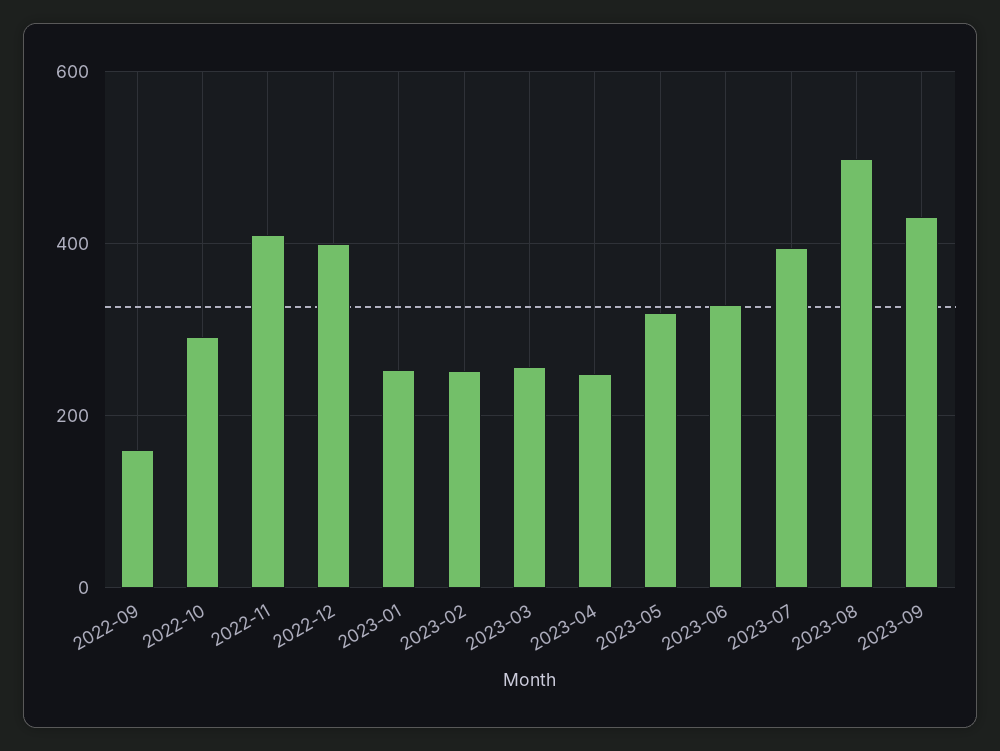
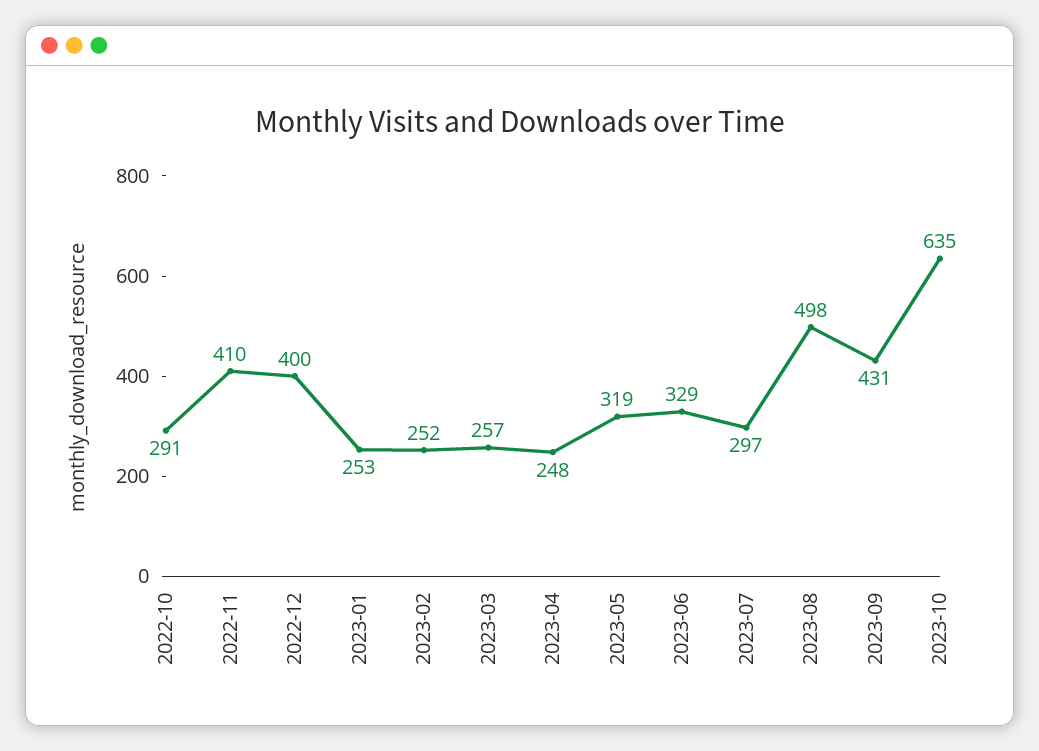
2022-09: 160 -> none
2023-07: 400 -> 297
2023-10: none -> 635

